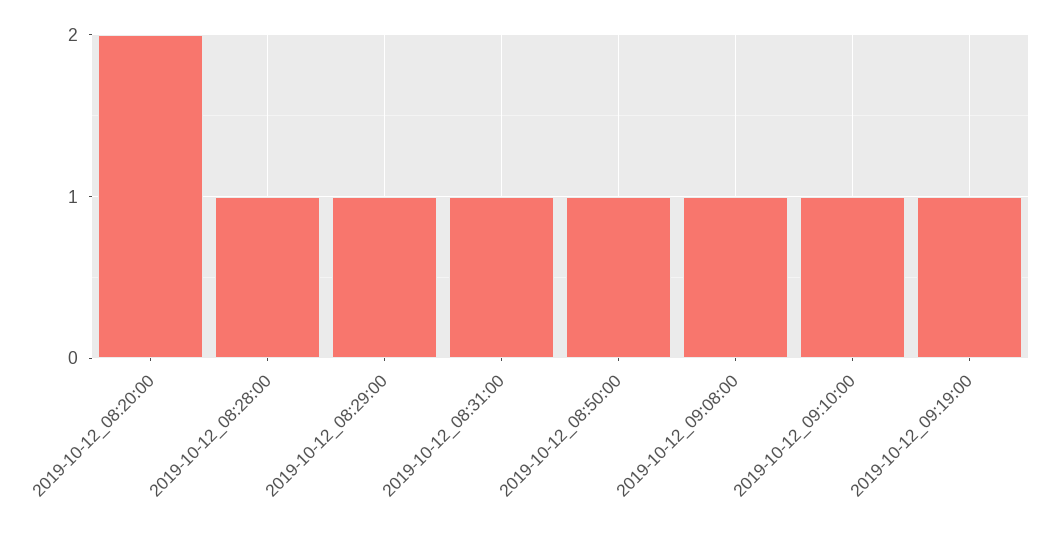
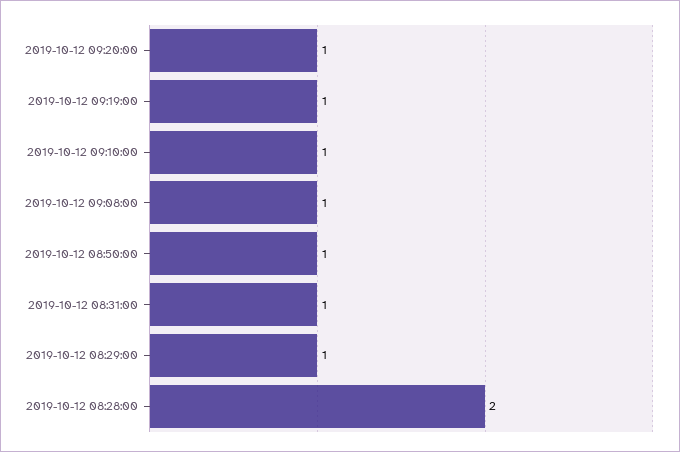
2019-10-12_08:20:00: 2 -> none
2019-10-12_08:28:00: 1 -> 2
2019-10-12 09:20:00: none -> 1

